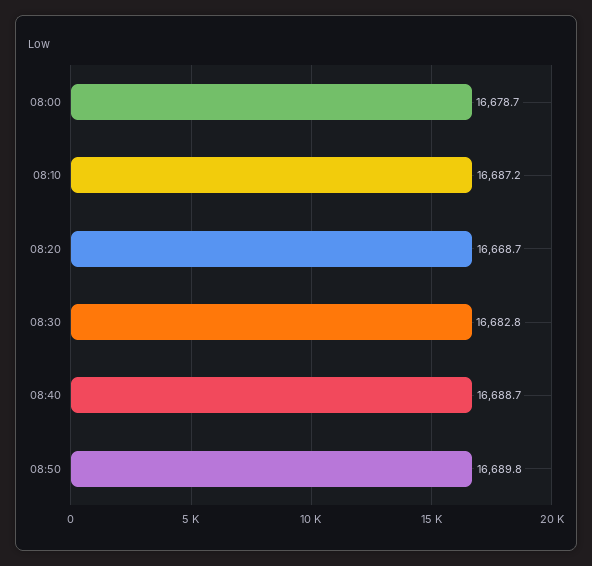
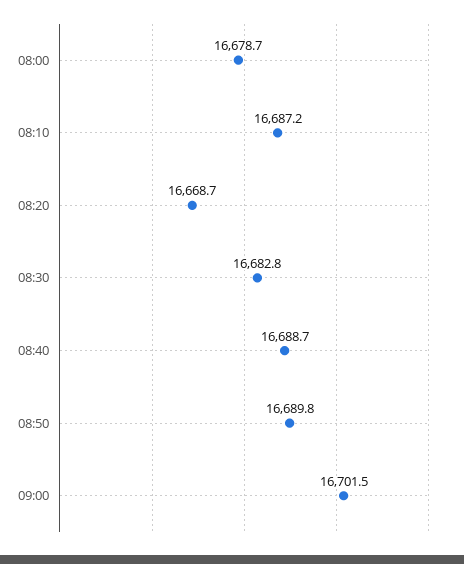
09:00: none -> 16701.5

